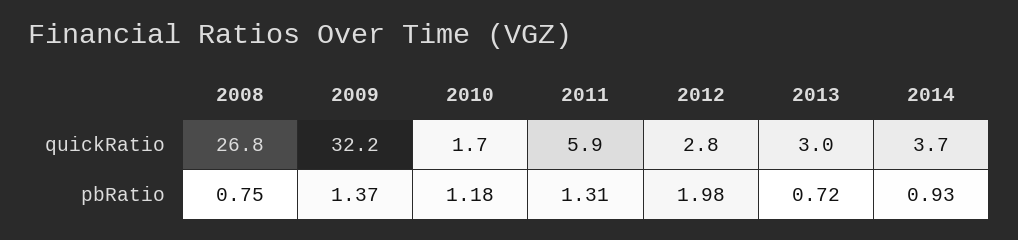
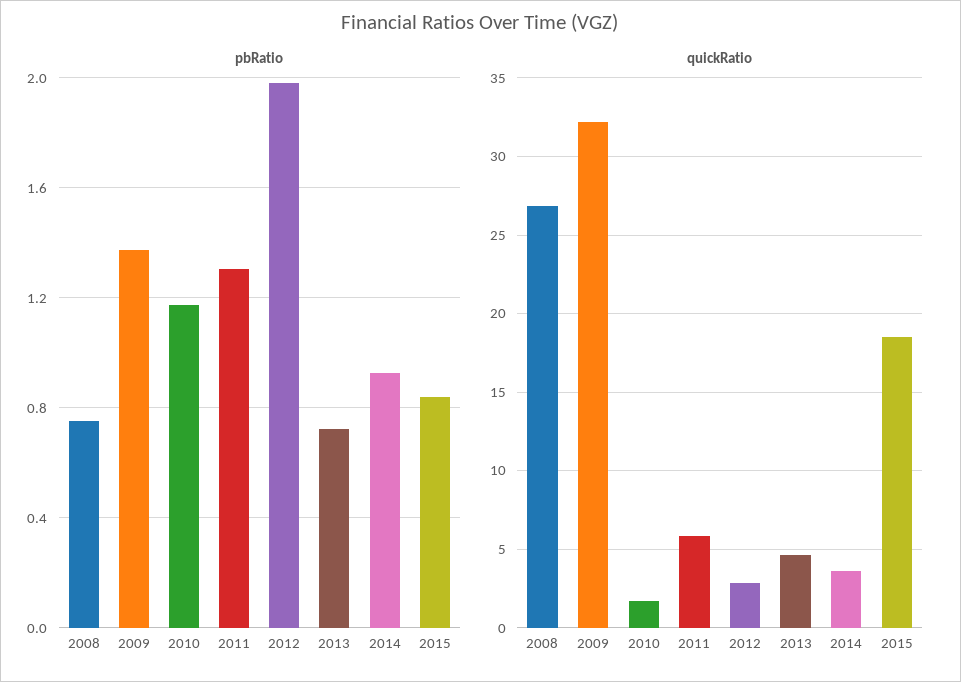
quickRatio, 2013: 3 -> 4.5
pbRatio, 2015: none -> 0.85
quickRatio, 2015: none -> 18.5

